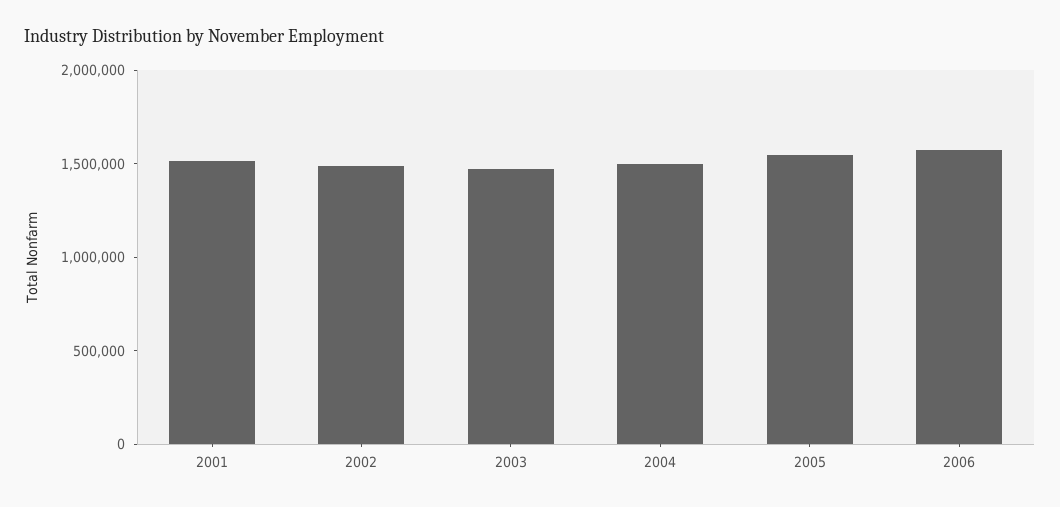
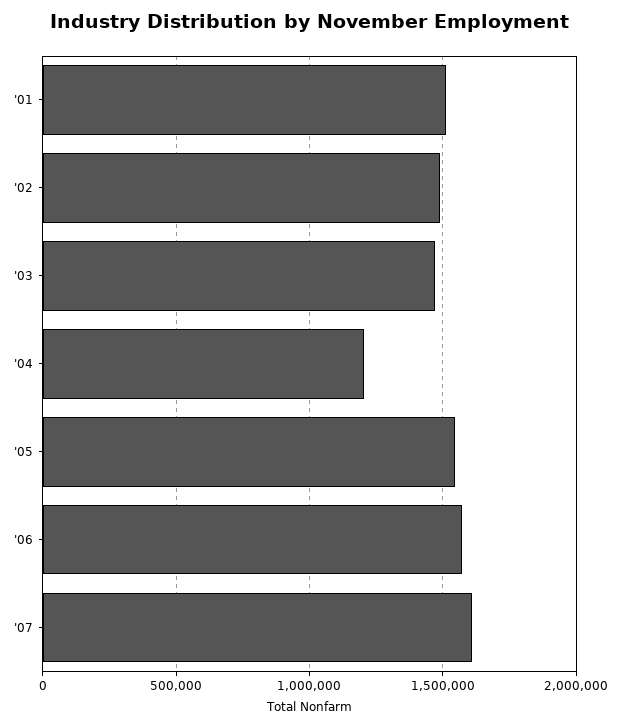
2004: 1500000 -> 1200000
'07: none -> 1600000

